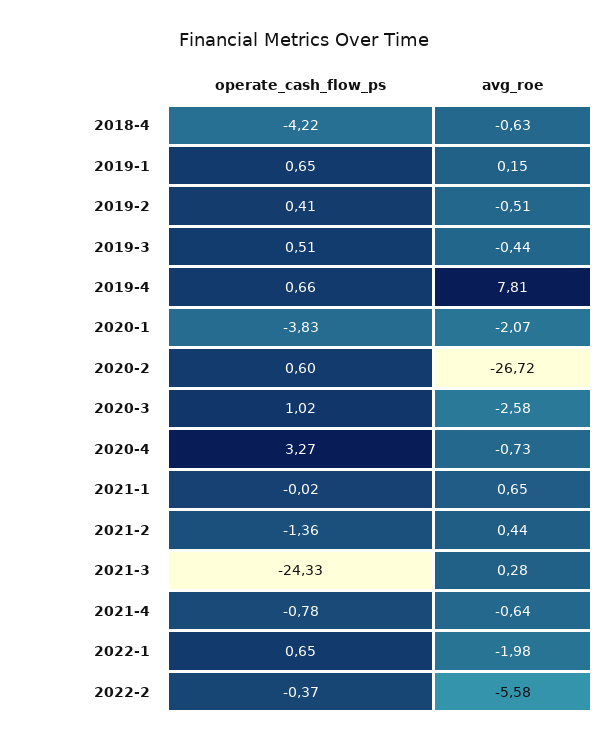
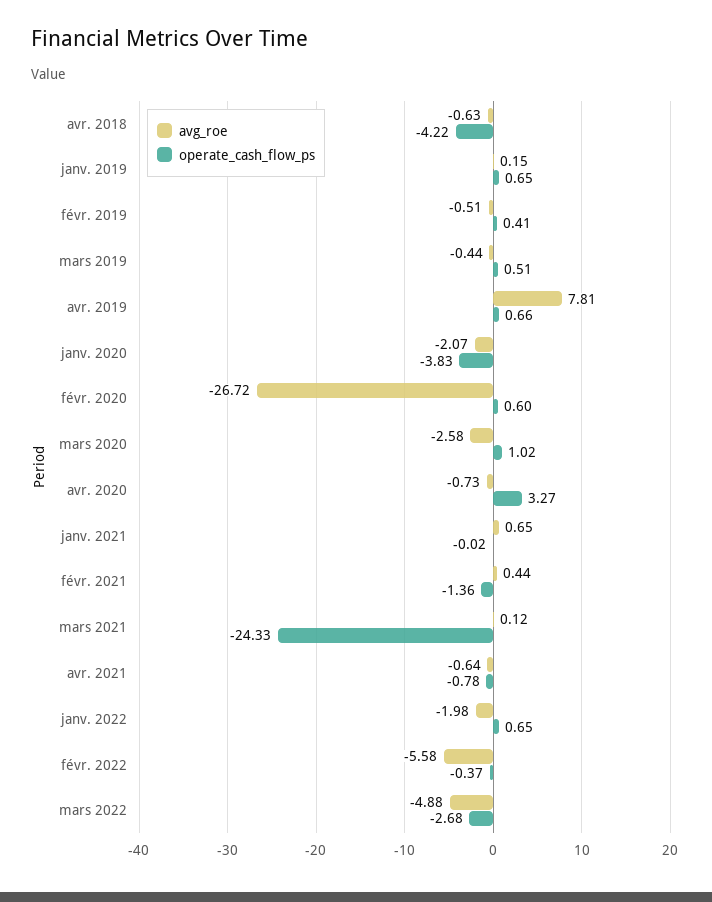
avg_roe, 2021-3: 0.28 -> 0.12
avg_roe, mars 2022: none -> -4.88
operate_cash_flow_ps, mars 2022: none -> -2.68

